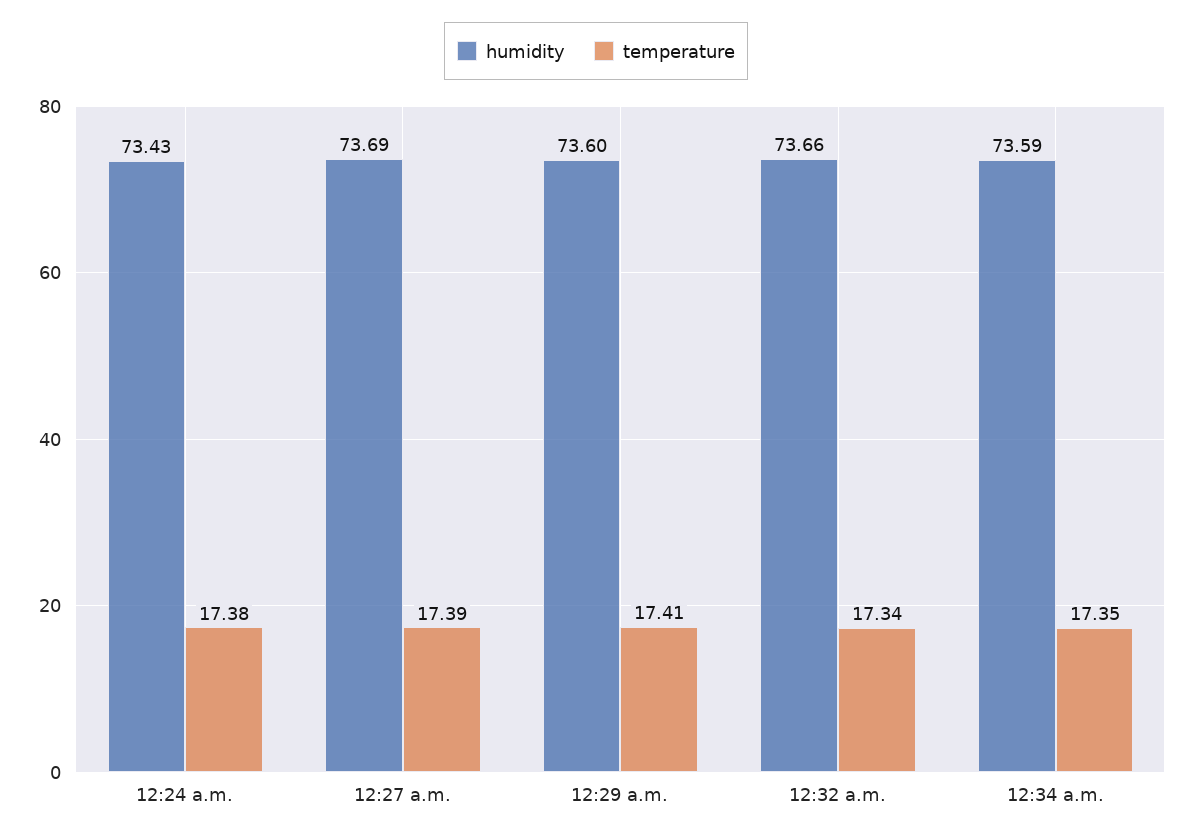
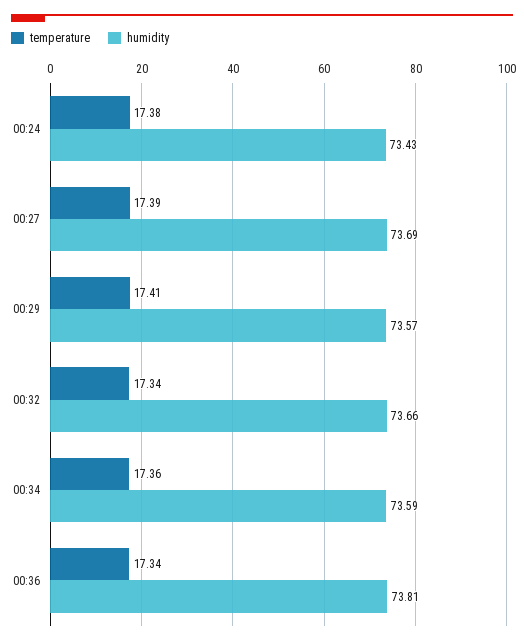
humidity, 12:29 a.m.: 73.6 -> 73.57
temperature, 12:34 a.m.: 17.35 -> 17.36
temperature, 00:36: none -> 17.34
humidity, 00:36: none -> 73.81

